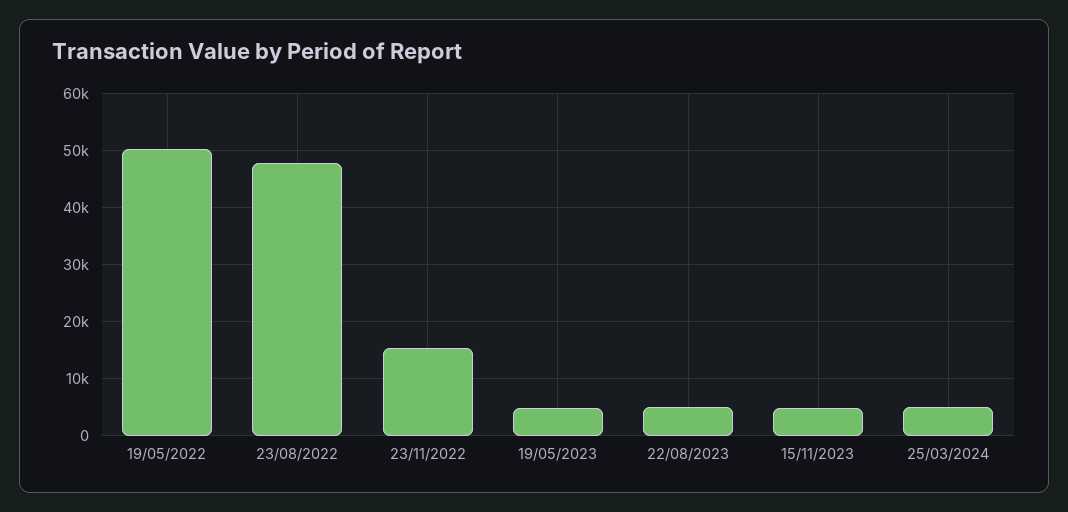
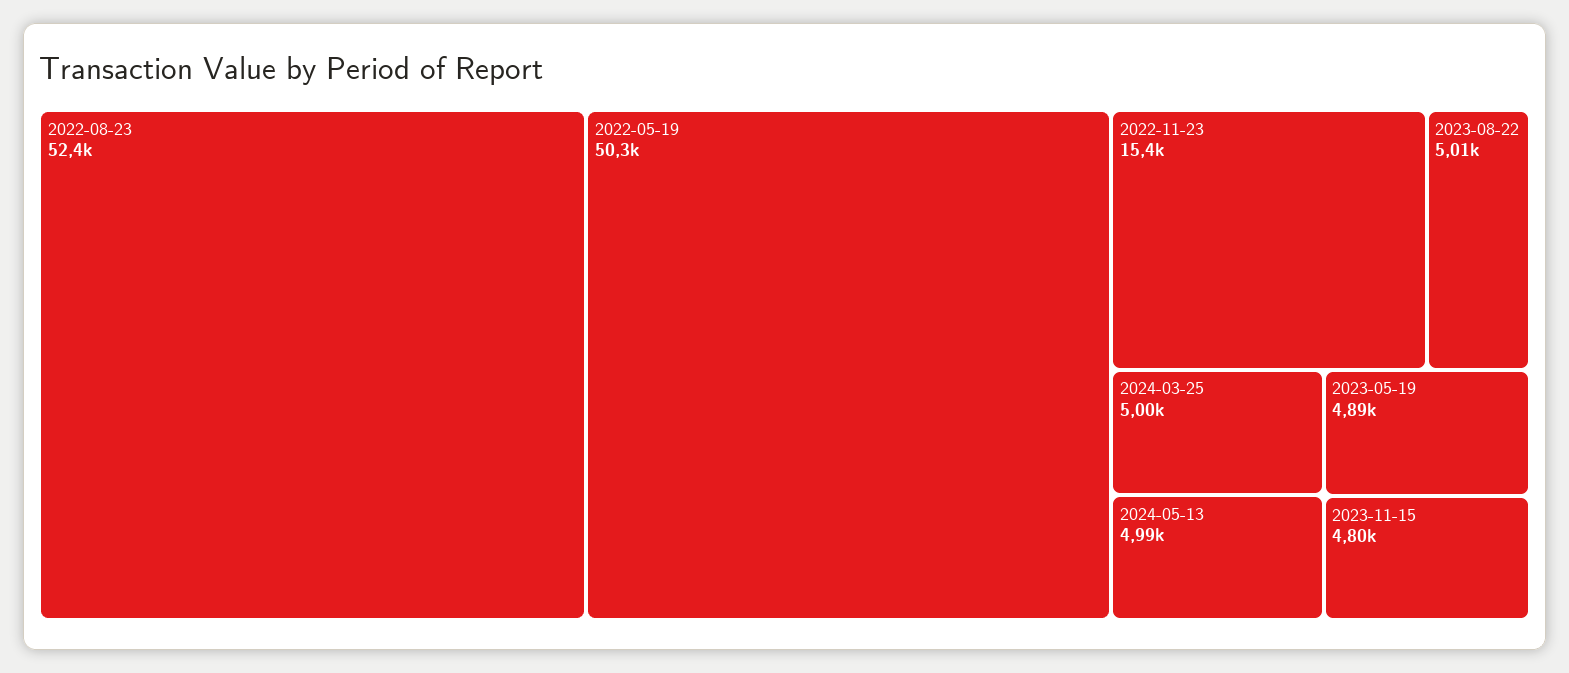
23/08/2022: 48000 -> 52400
2024-05-13: none -> 4990

